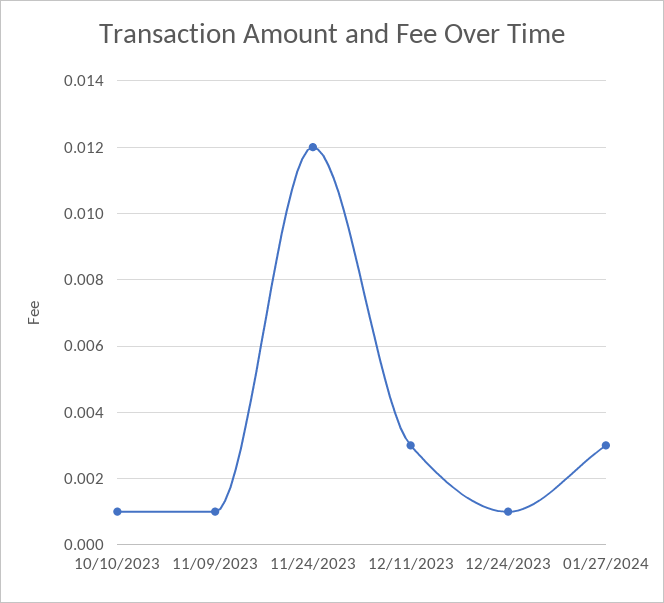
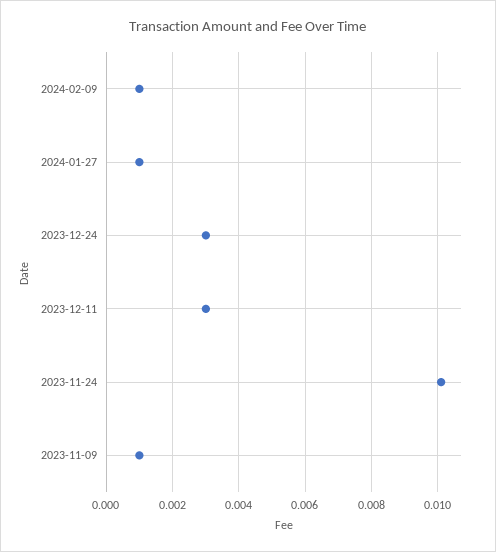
10/10/2023: 0.001 -> none
11/24/2023: 0.012 -> 0.01
12/24/2023: 0.001 -> 0.003
01/27/2024: 0.003 -> 0.001
2024-02-09: none -> 0.001

